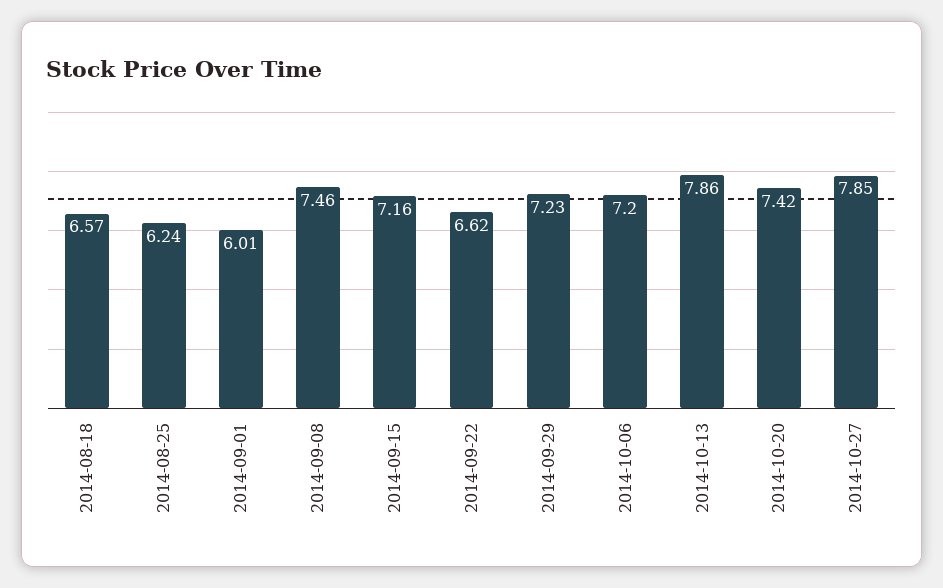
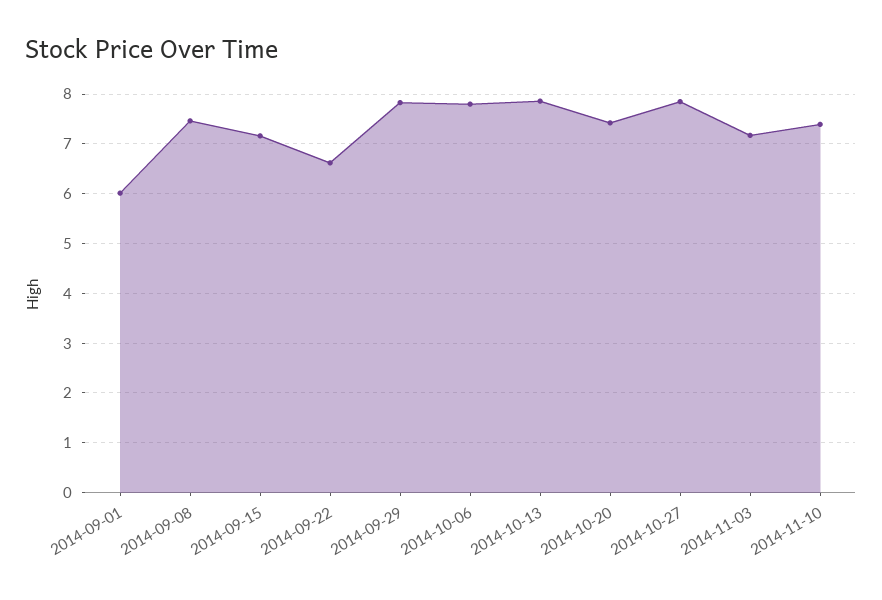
2014-08-18: 6.57 -> none
2014-08-25: 6.24 -> none
2014-09-29: 7.23 -> 7.8
2014-10-06: 7.2 -> 7.8
2014-11-03: none -> 7.2
2014-11-10: none -> 7.4

